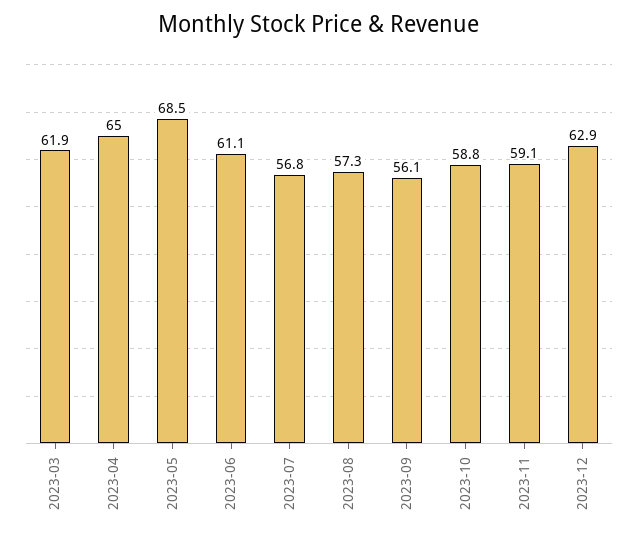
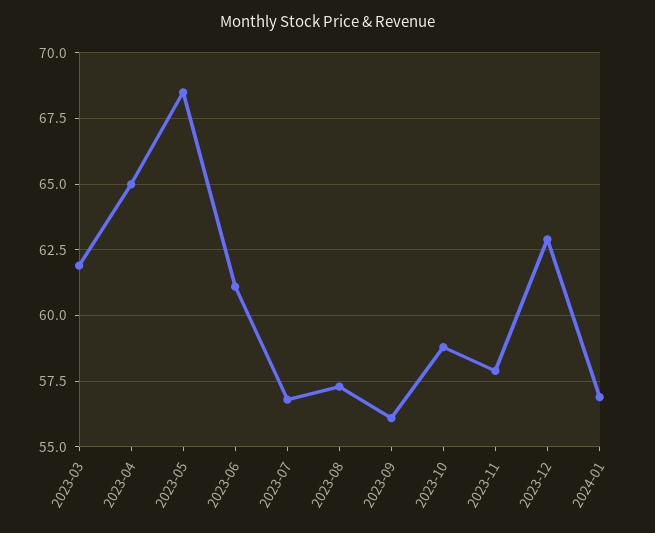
2023-11: 59.1 -> 58
2024-01: none -> 57

